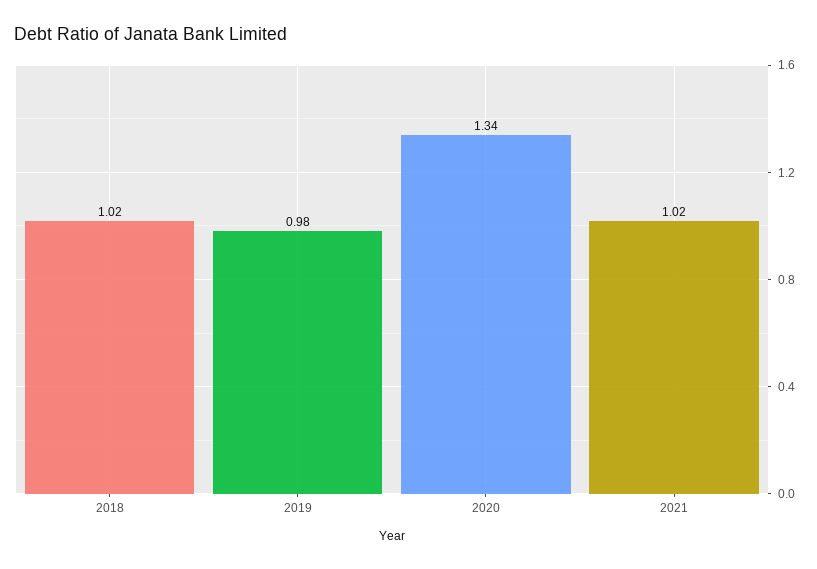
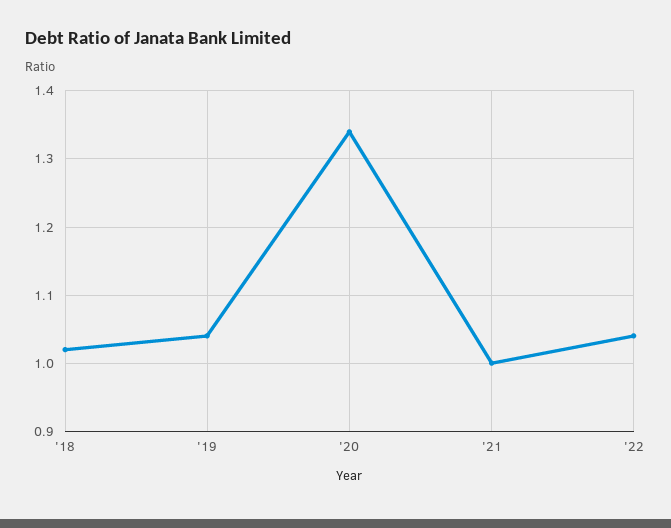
2019: 0.98 -> 1.04
2021: 1.02 -> 1
'22: none -> 1.04

